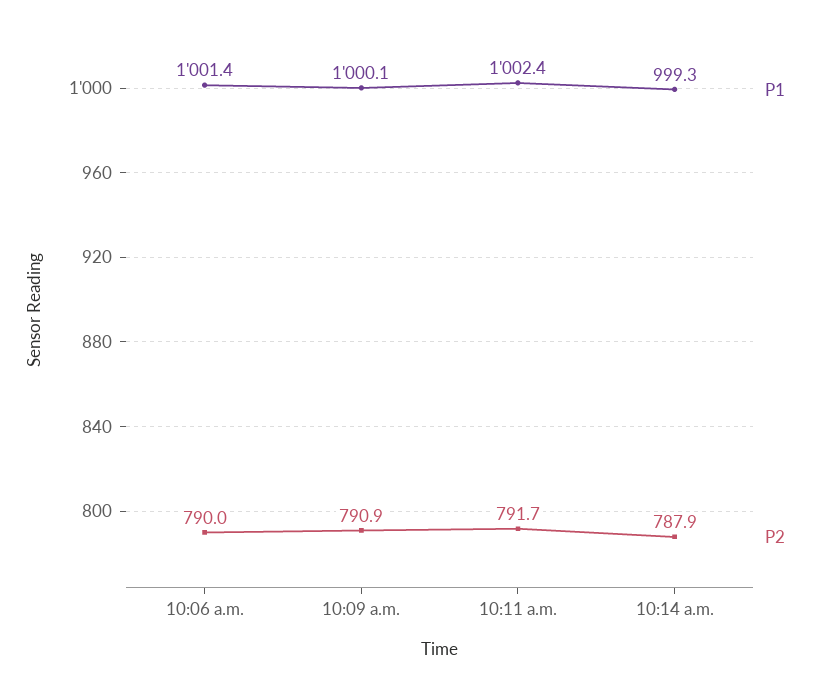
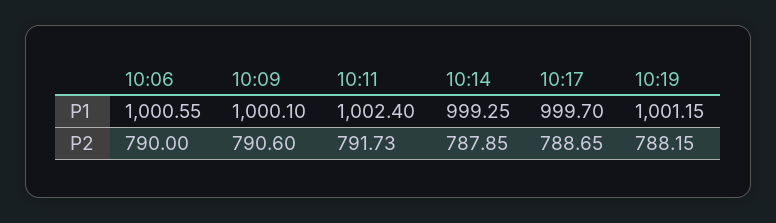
P1, 10:06 a.m.: 1001.4 -> 1000.55
P2, 10:09 a.m.: 790.9 -> 790.6
P1, 10:17: none -> 999.7
P1, 10:19: none -> 1001.15
P2, 10:17: none -> 788.65
P2, 10:19: none -> 788.15

